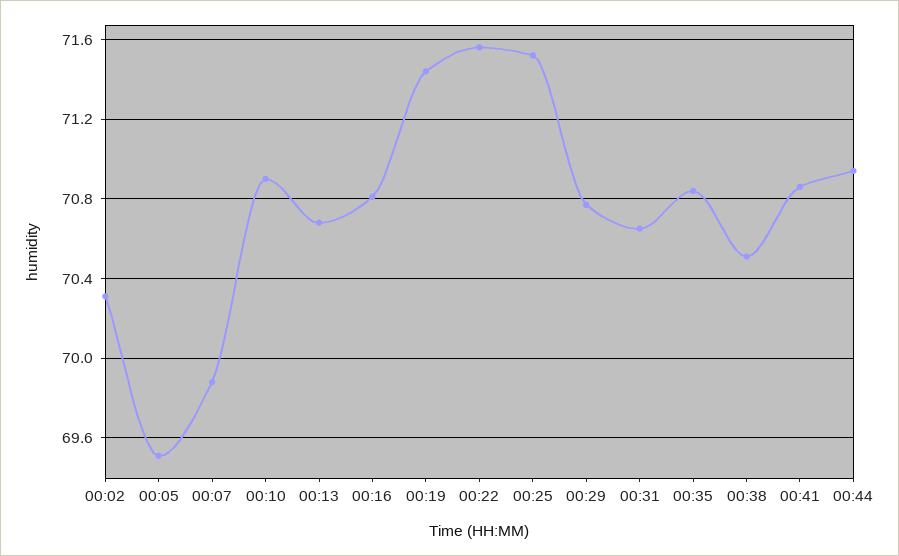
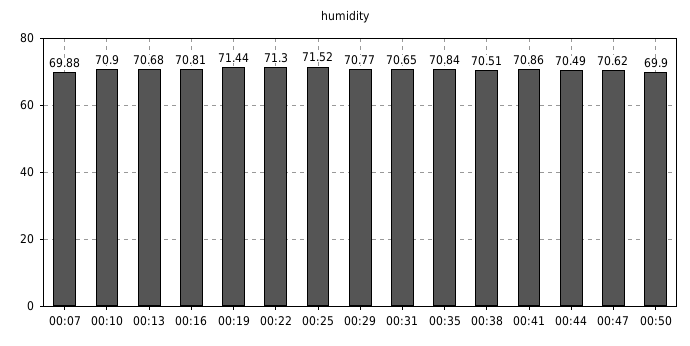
00:02: 70.3 -> none
00:05: 69.5 -> none
00:22: 71.55 -> 71.3
00:44: 70.95 -> 70.49
00:47: none -> 70.62
00:50: none -> 69.9

